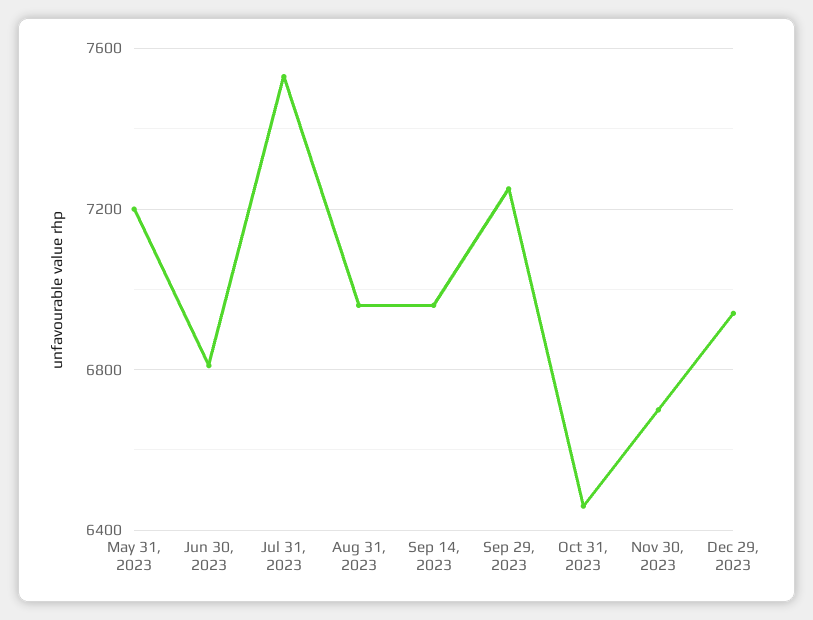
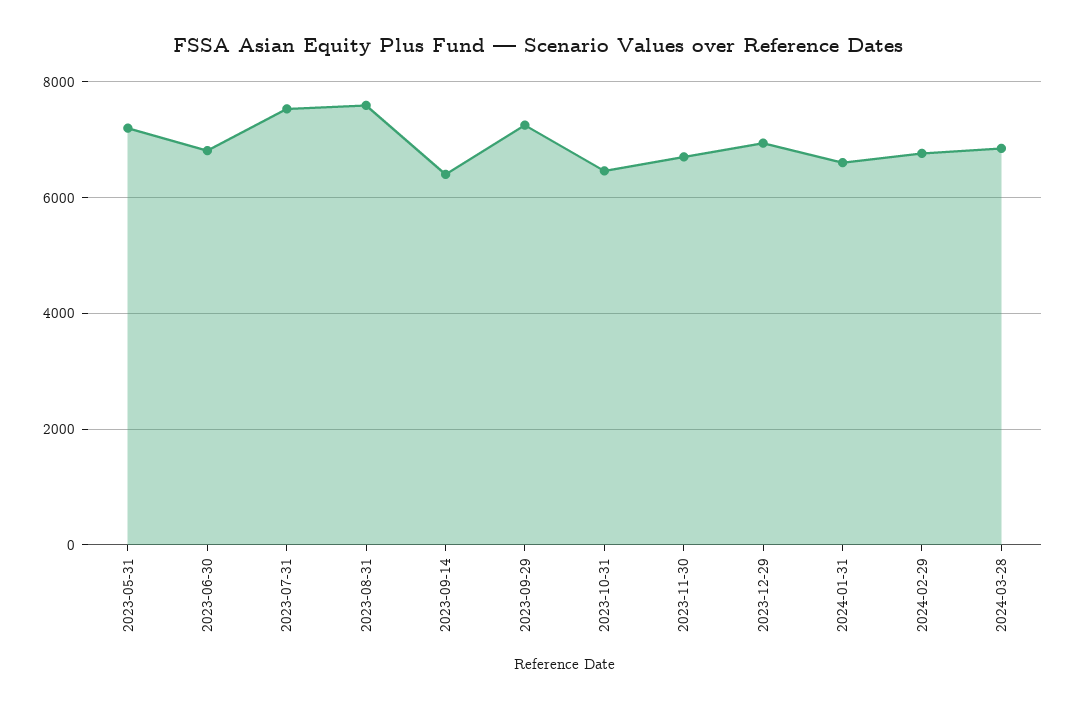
Aug 31, 2023: 6950 -> 7600
Sep 14, 2023: 6950 -> 6400
2024-01-31: none -> 6600
2024-02-29: none -> 6800
2024-03-28: none -> 6800

